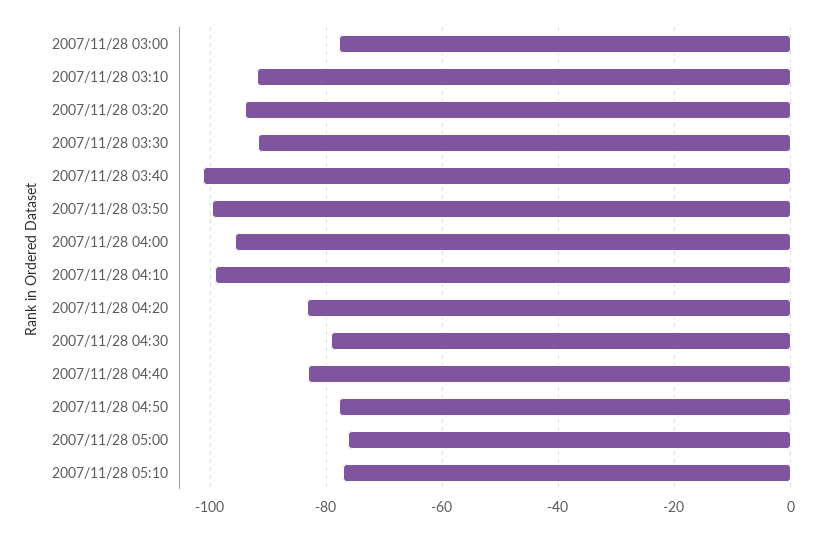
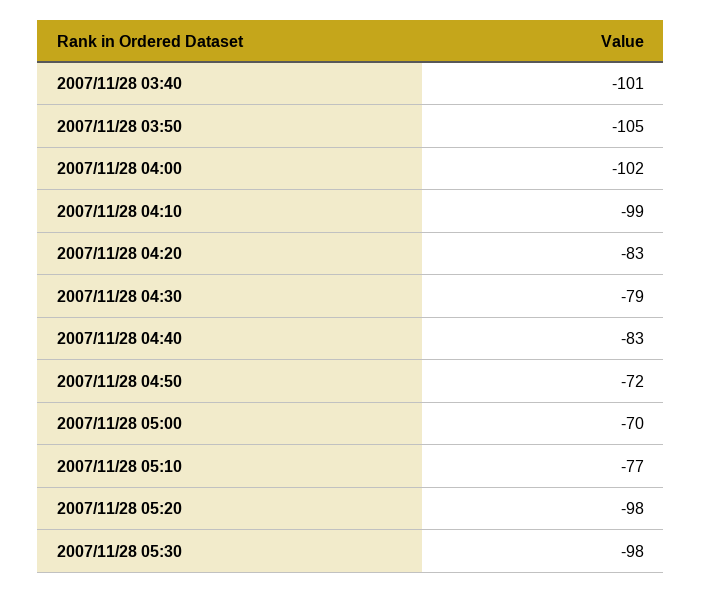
2007/11/28 03:00: -78 -> none
2007/11/28 03:10: -92 -> none
2007/11/28 03:20: -94 -> none
2007/11/28 03:30: -92 -> none
2007/11/28 03:50: -100 -> -105
2007/11/28 04:00: -96 -> -102
2007/11/28 04:50: -78 -> -72
2007/11/28 05:00: -76 -> -70
2007/11/28 05:20: none -> -98
2007/11/28 05:30: none -> -98

